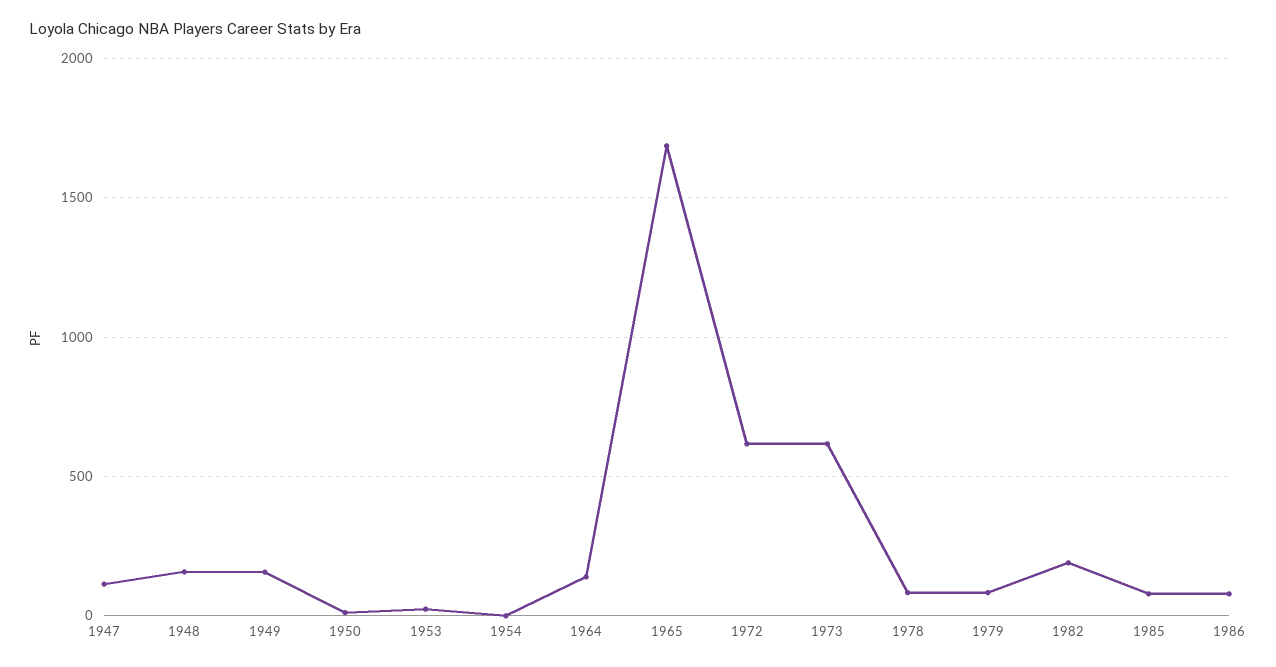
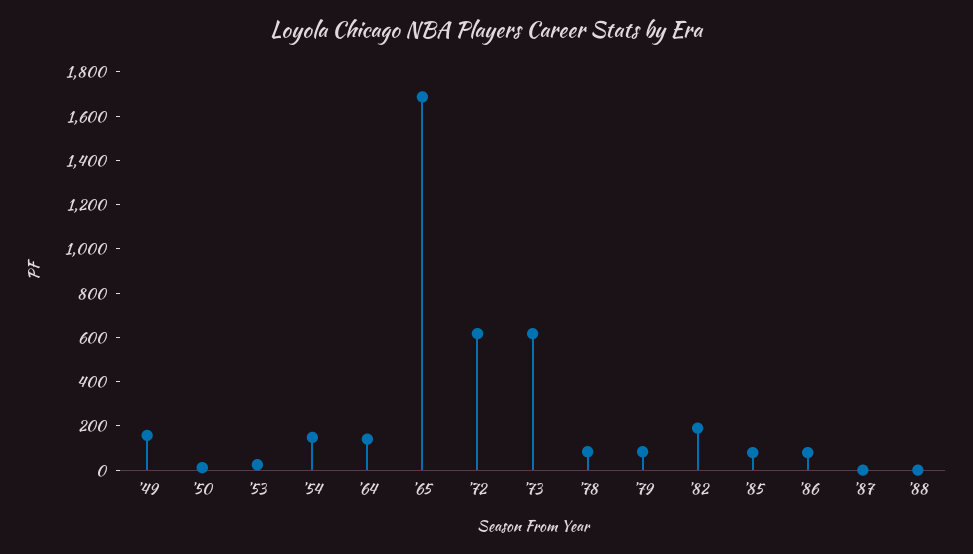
1947: 100 -> none
1948: 150 -> none
1954: 0 -> 150
'87: none -> 0
'88: none -> 0

